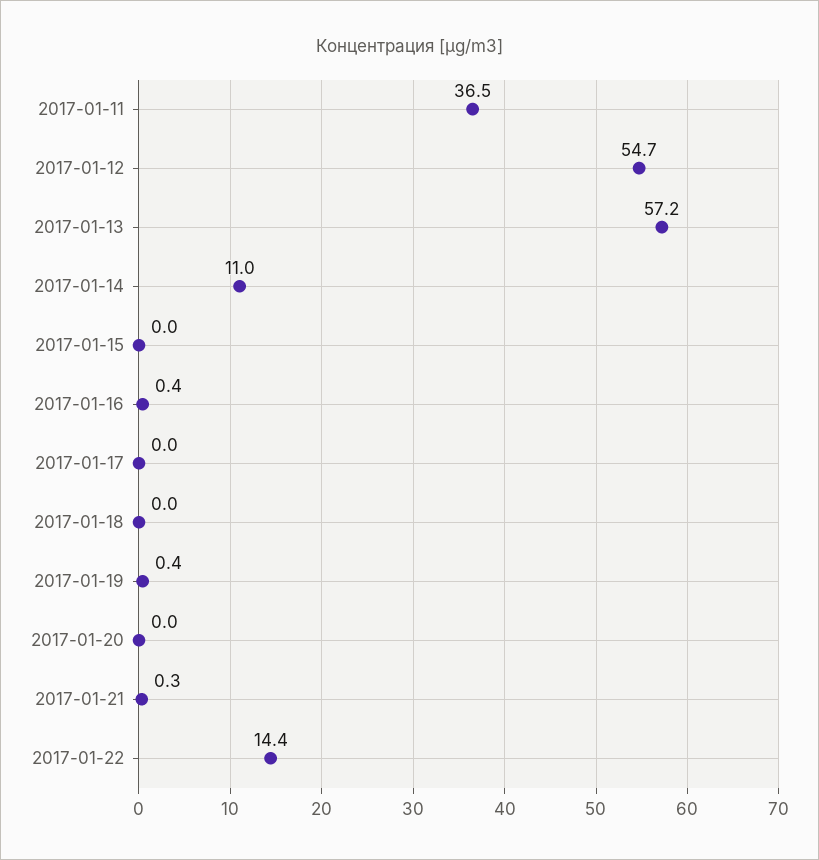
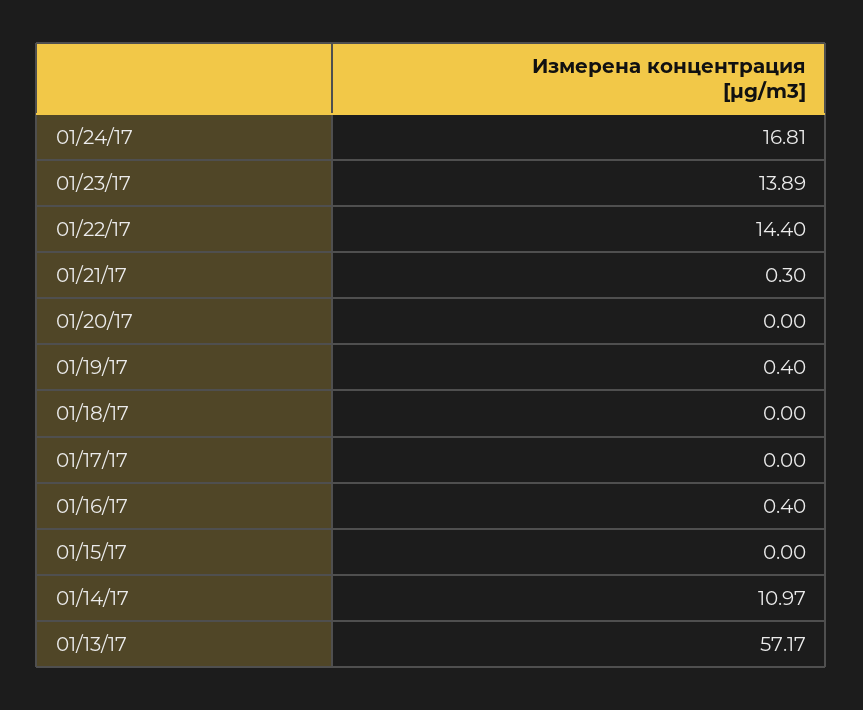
2017-01-11: 36.5 -> none
2017-01-12: 54.7 -> none
01/24/17: none -> 16.81
01/23/17: none -> 13.89

